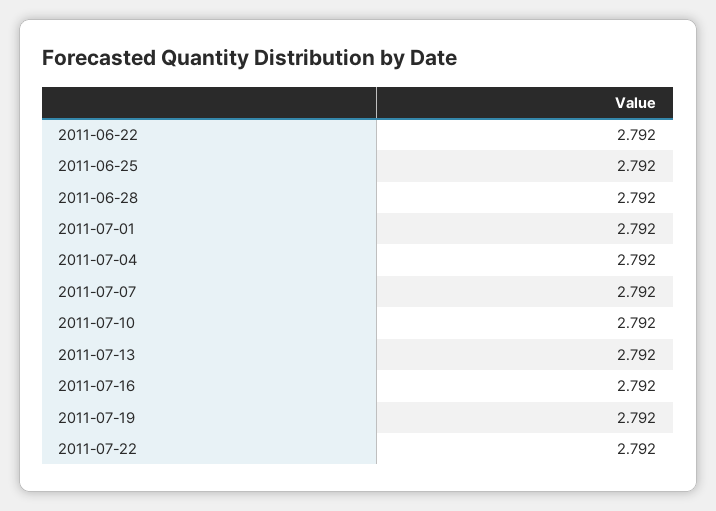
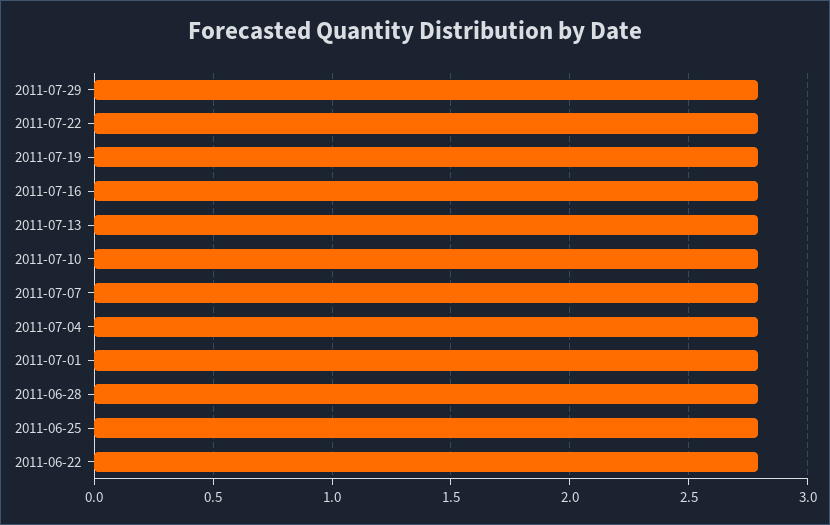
2011-07-29: none -> 2.8

